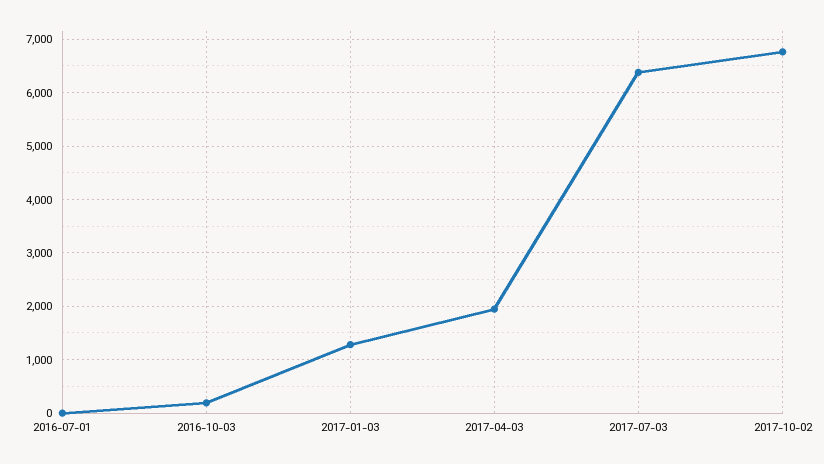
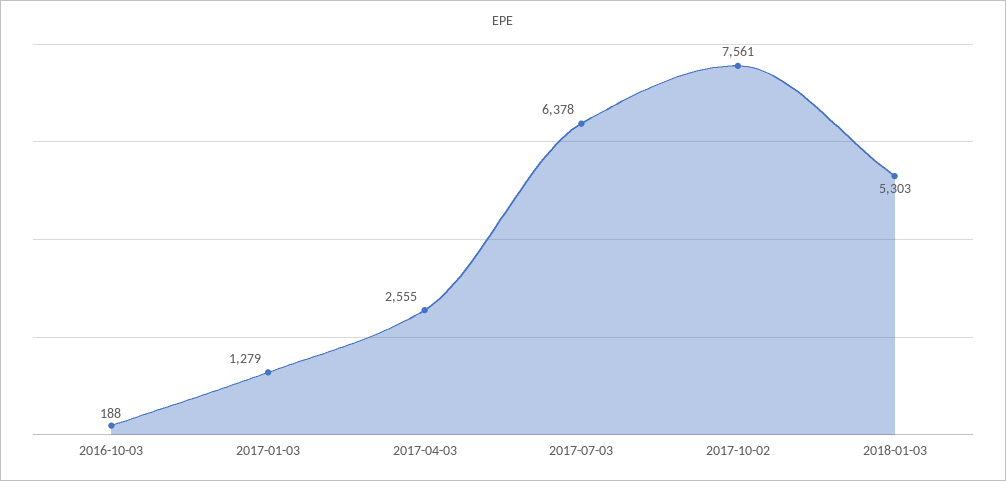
2016-07-01: 0 -> none
2017-04-03: 2000 -> 2555
2017-10-02: 6800 -> 7561
2018-01-03: none -> 5303

